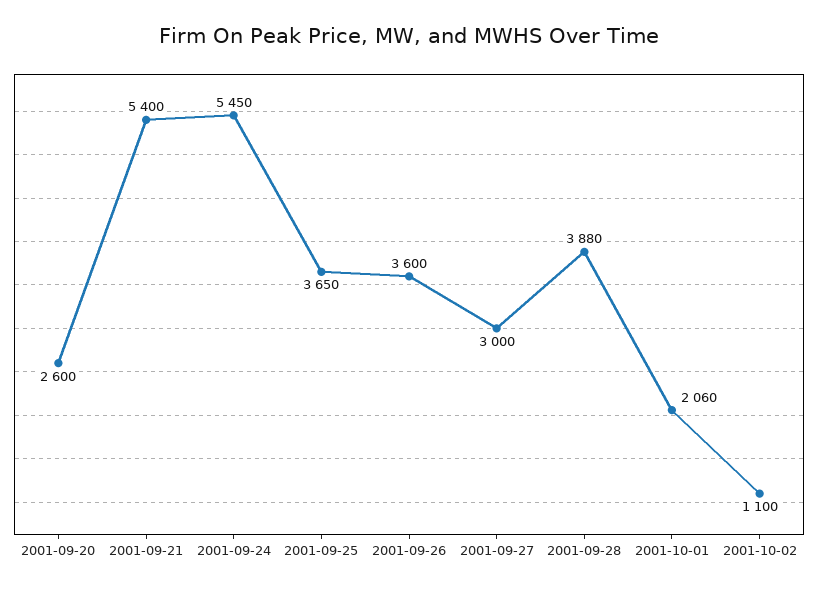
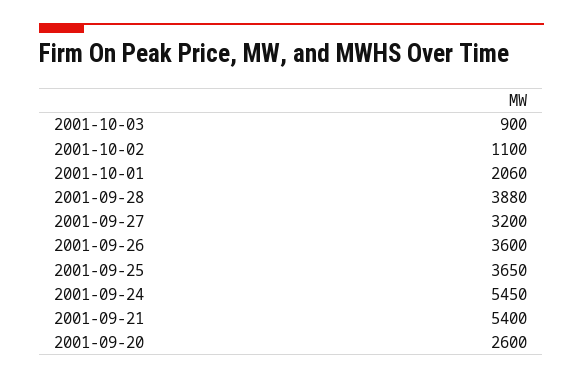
2001-09-27: 3000 -> 3200
2001-10-03: none -> 900

